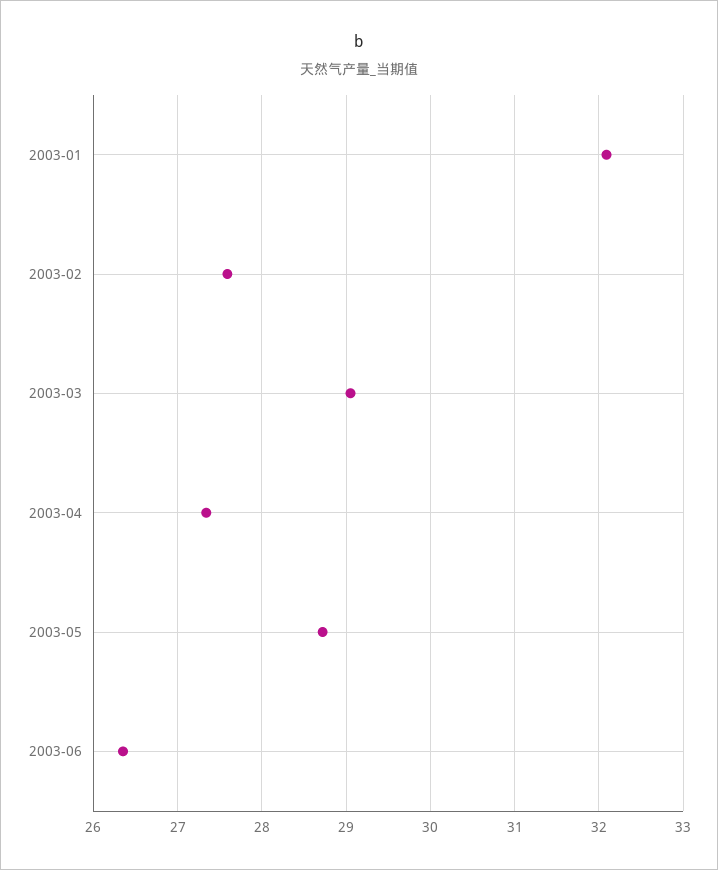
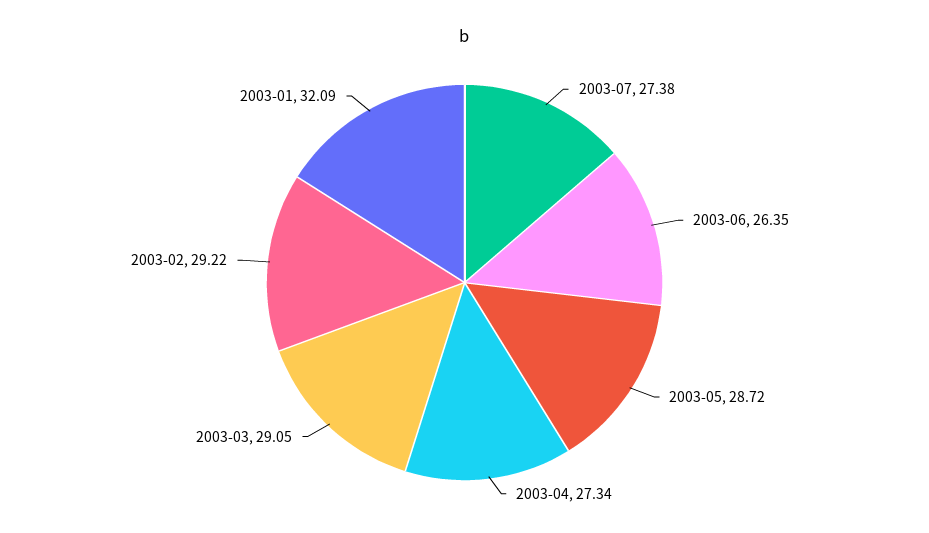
2003-02: 27.6 -> 29.22
2003-07: none -> 27.38

